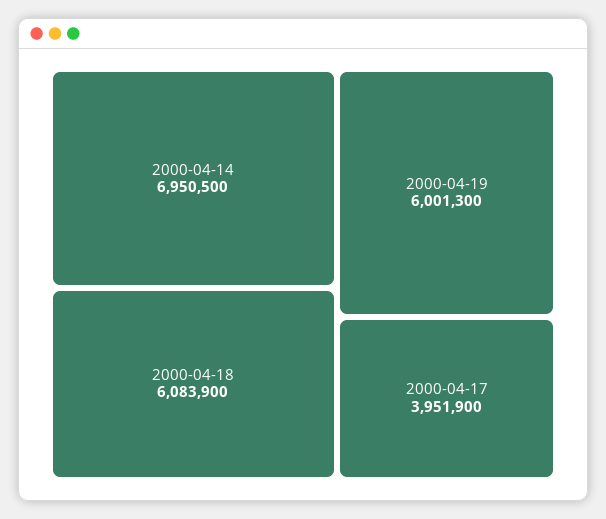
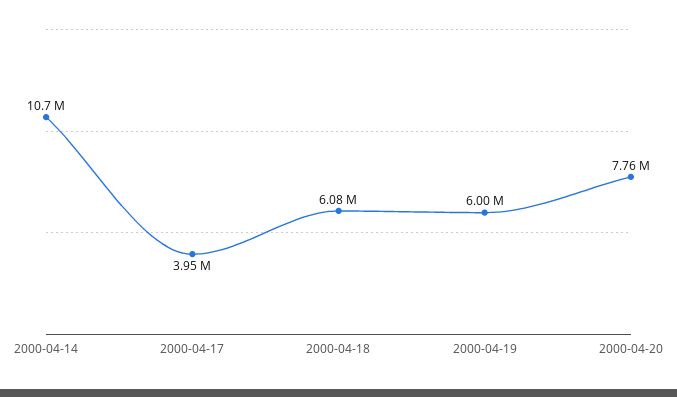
2000-04-14: 6950500 -> 10700000
2000-04-20: none -> 7760000

